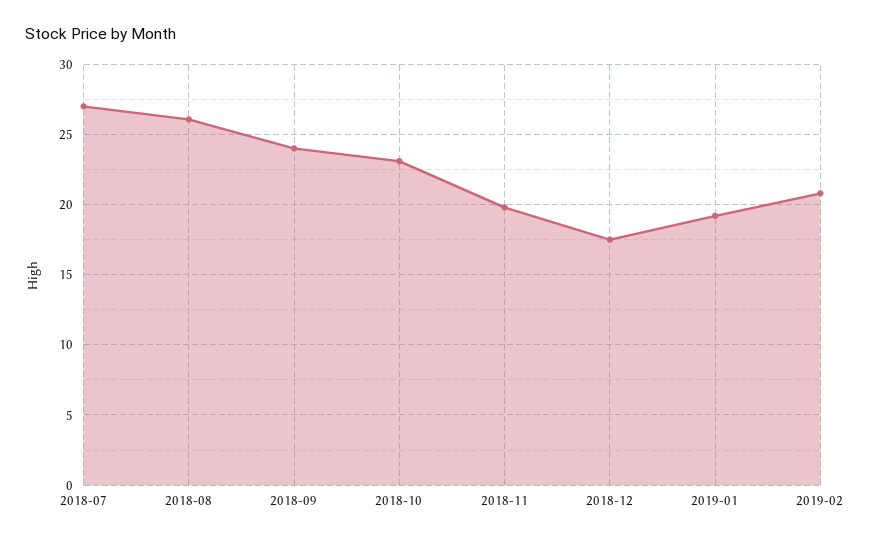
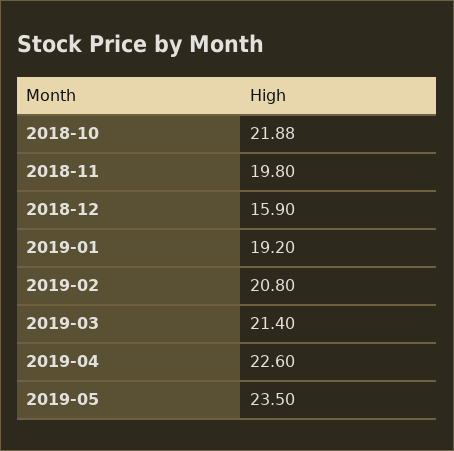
2018-07: 27 -> none
2018-08: 26 -> none
2018-09: 24 -> none
2018-10: 23 -> 21.88
2018-12: 17.5 -> 15.9
2019-03: none -> 21.4
2019-04: none -> 22.6
2019-05: none -> 23.5

